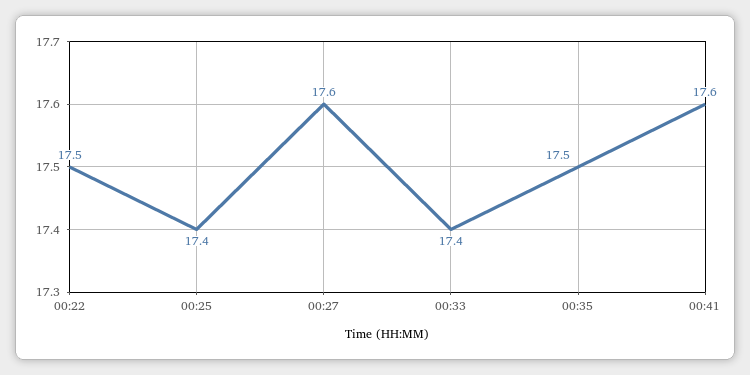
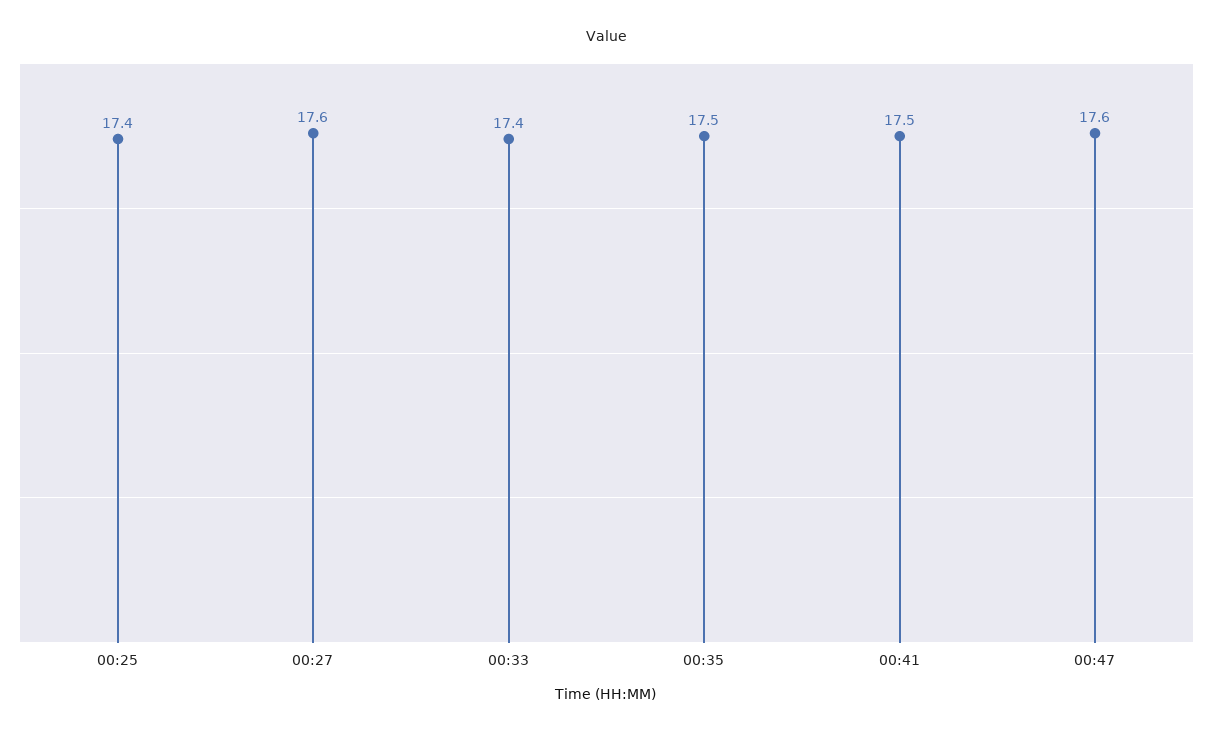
00:22: 17.5 -> none
00:41: 17.6 -> 17.5
00:47: none -> 17.6

